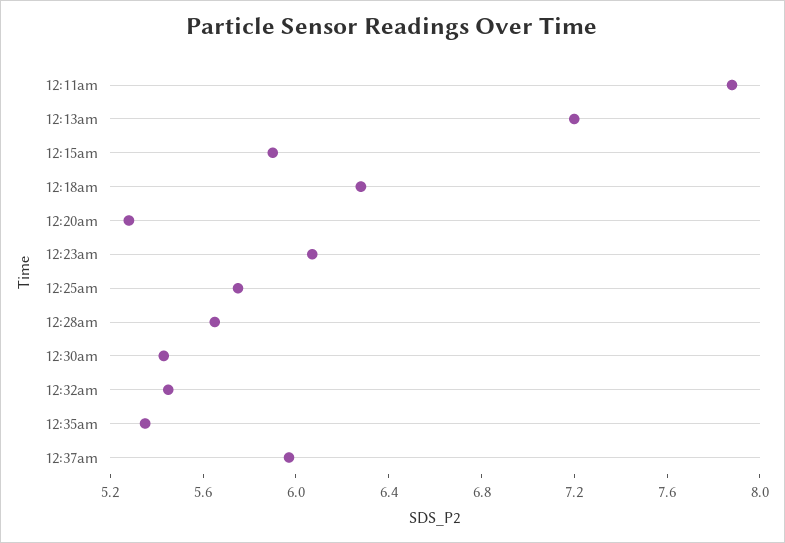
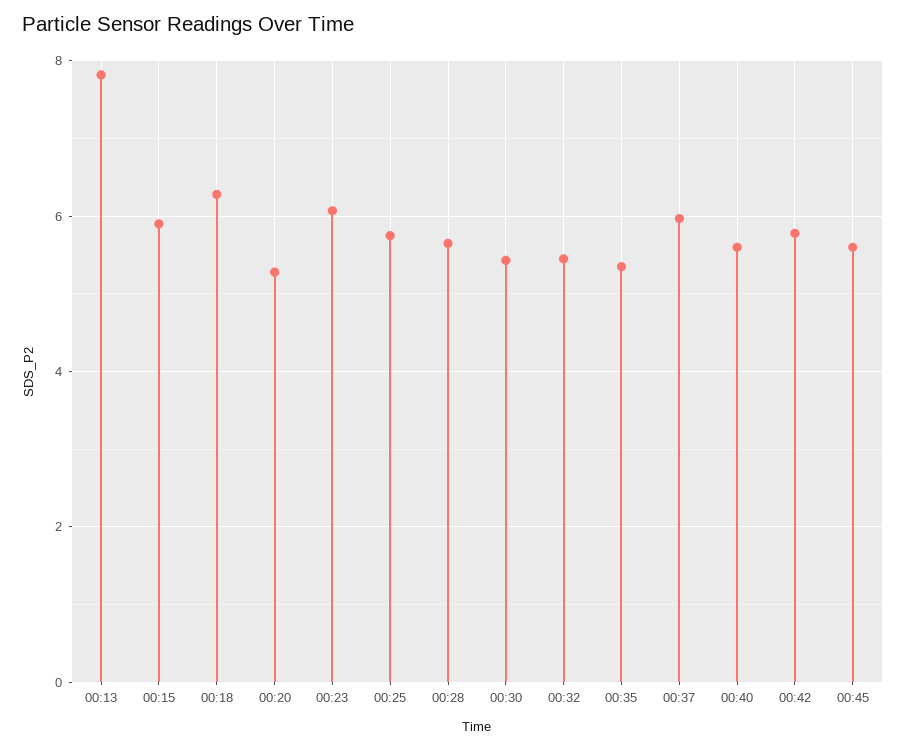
12:11am: 7.9 -> none
12:13am: 7.2 -> 7.8
00:40: none -> 5.6
00:42: none -> 5.8
00:45: none -> 5.6

